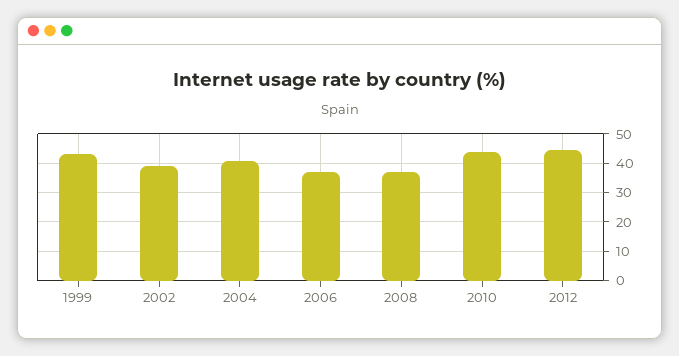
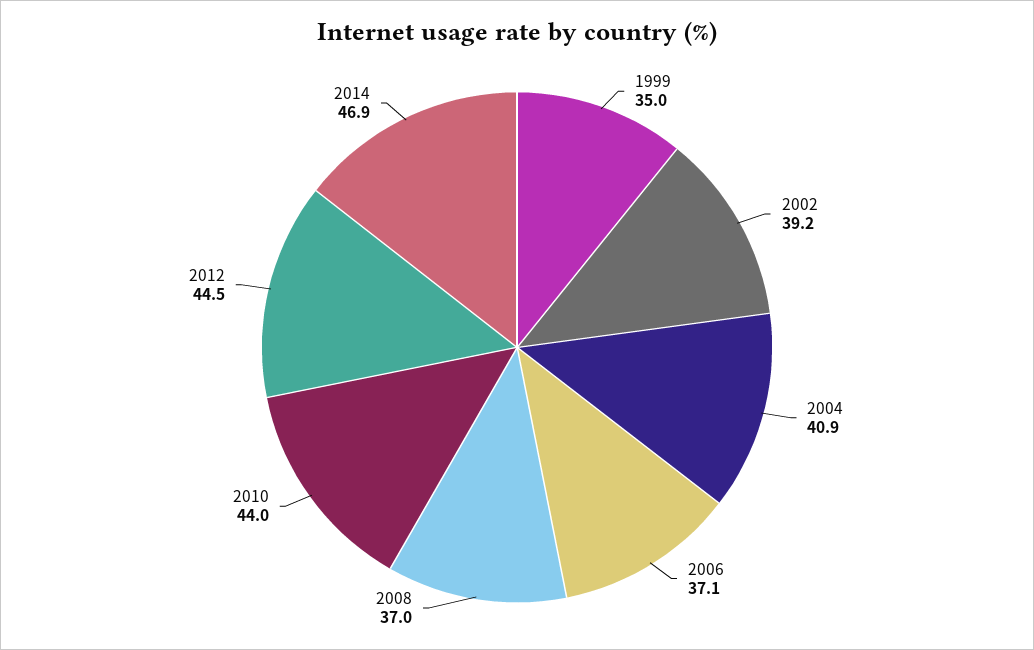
1999: 42.5 -> 35
2014: none -> 46.9

